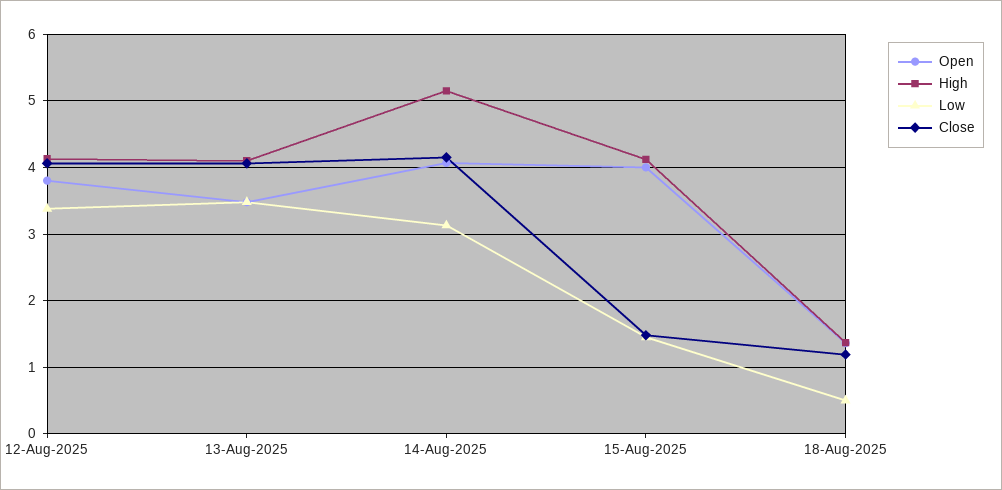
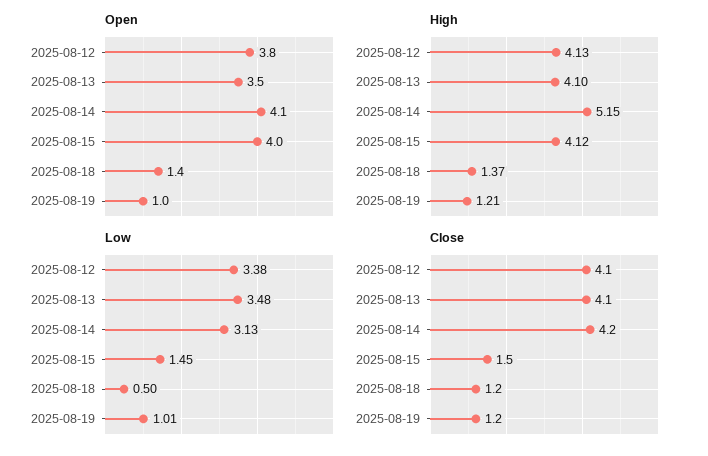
Open, 2025-08-19: none -> 1
High, 2025-08-19: none -> 1.21
Low, 2025-08-19: none -> 1.01
Close, 2025-08-19: none -> 1.2

